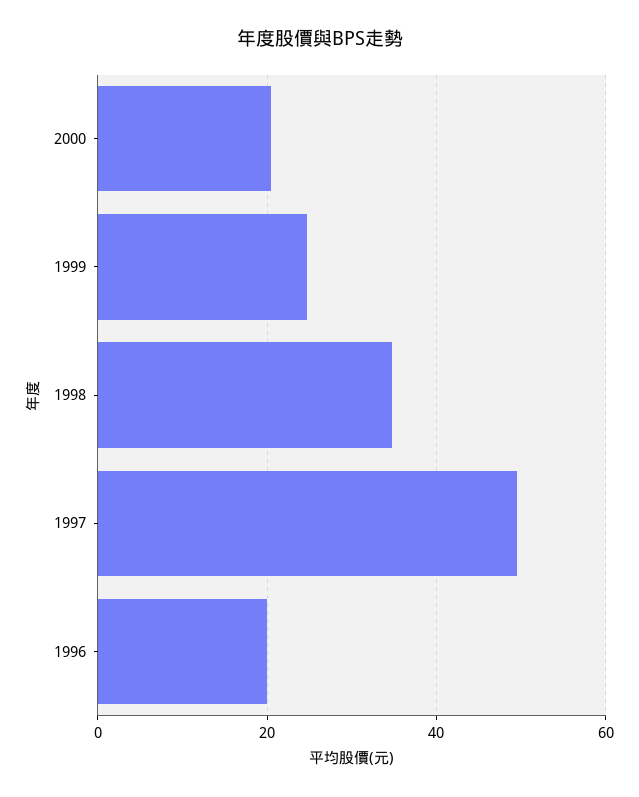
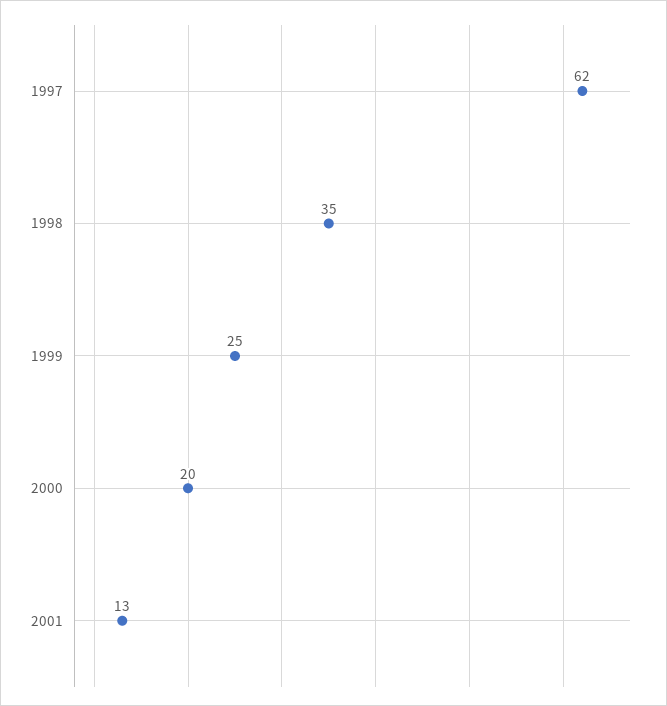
1997: 50 -> 62
1996: 20 -> none
2001: none -> 13

